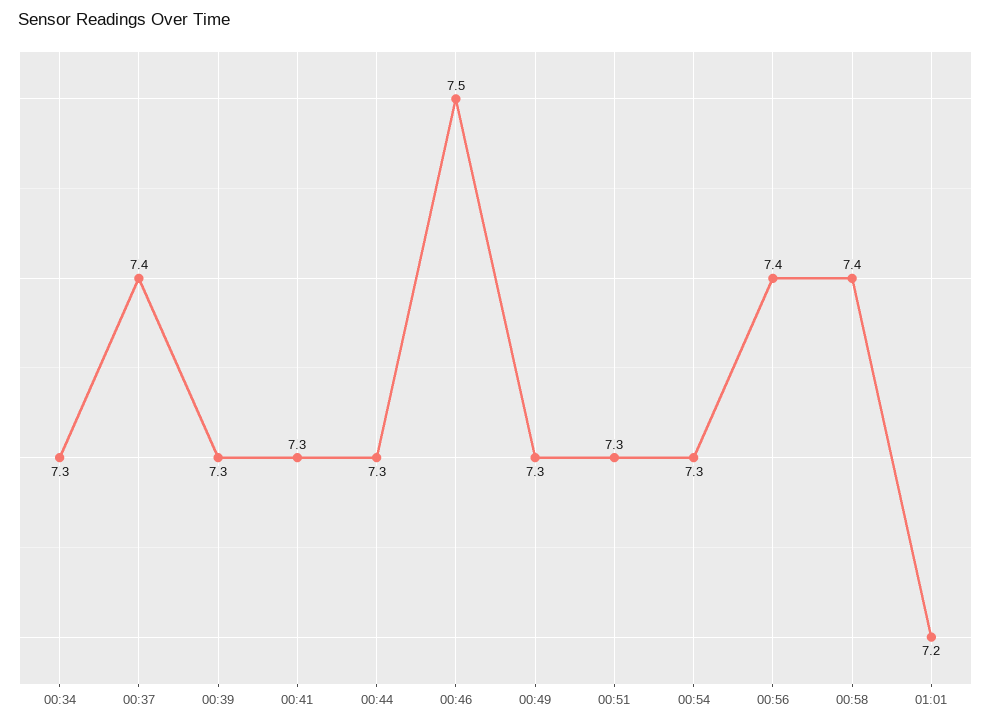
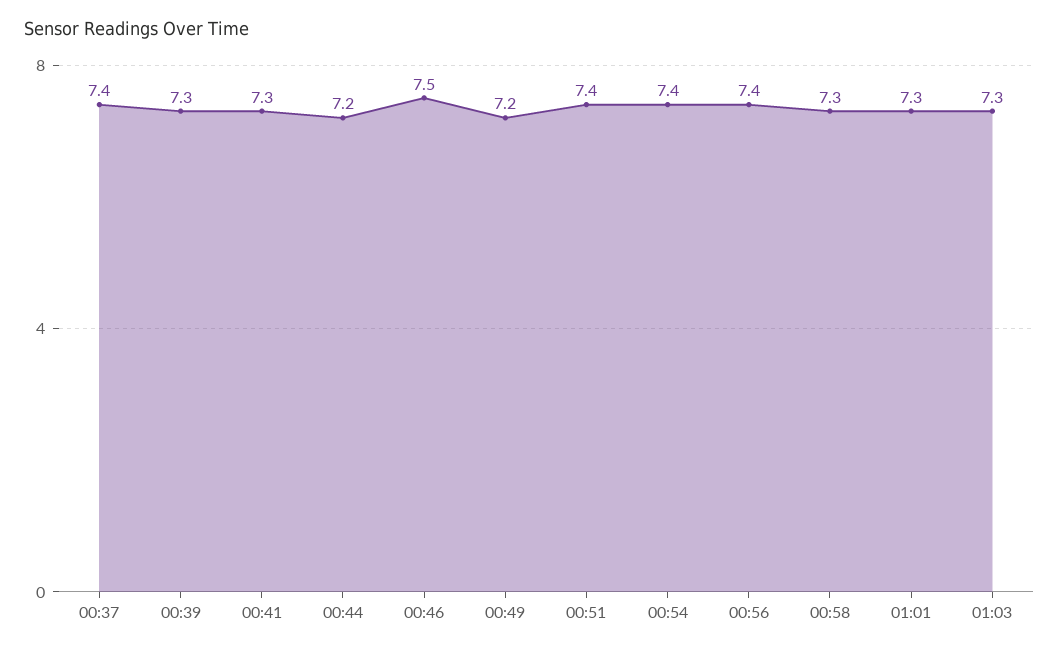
00:34: 7.3 -> none
00:44: 7.3 -> 7.2
00:49: 7.3 -> 7.2
00:51: 7.3 -> 7.4
00:54: 7.3 -> 7.4
00:58: 7.4 -> 7.3
01:01: 7.2 -> 7.3
01:03: none -> 7.3

